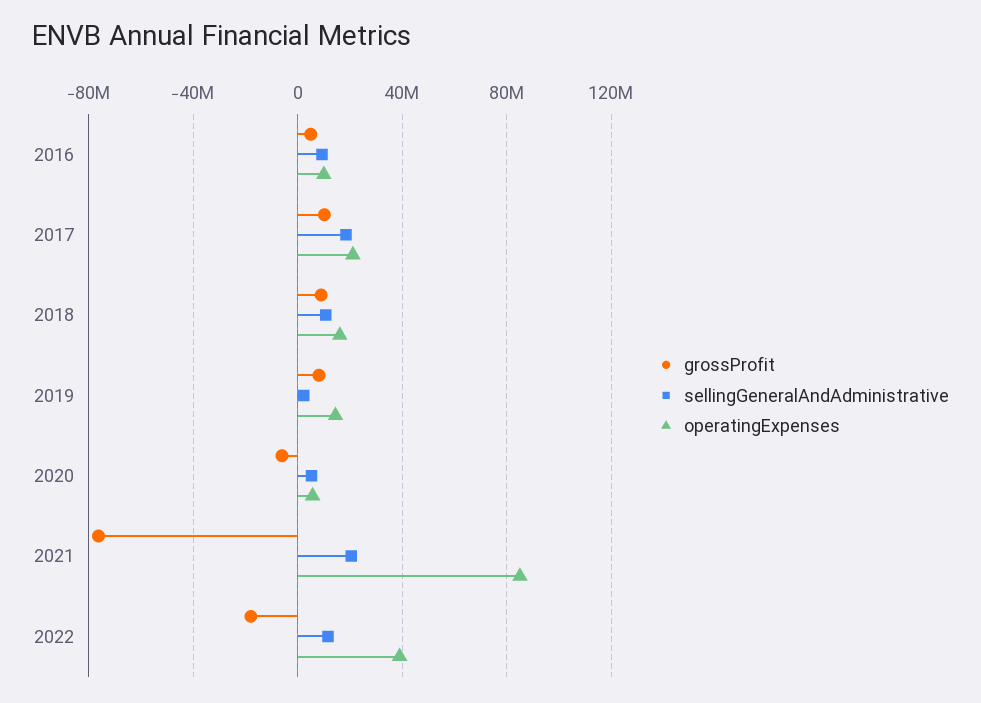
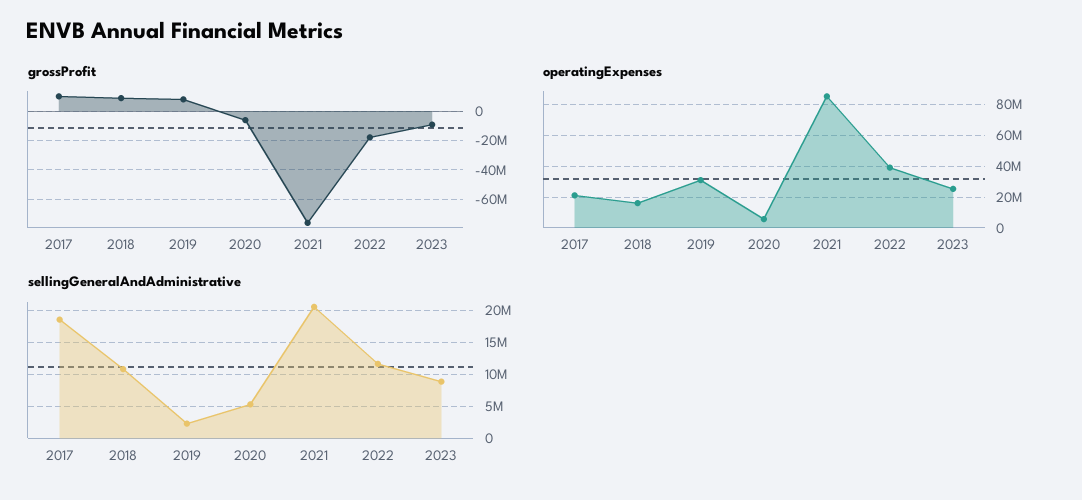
grossProfit, 2016: 5000000 -> none
sellingGeneralAndAdministrative, 2016: 10000000 -> none
operatingExpenses, 2016: 10000000 -> none
operatingExpenses, 2019: 15000000 -> 30000000
grossProfit, 2023: none -> -10000000
operatingExpenses, 2023: none -> 25000000
sellingGeneralAndAdministrative, 2023: none -> 9000000

